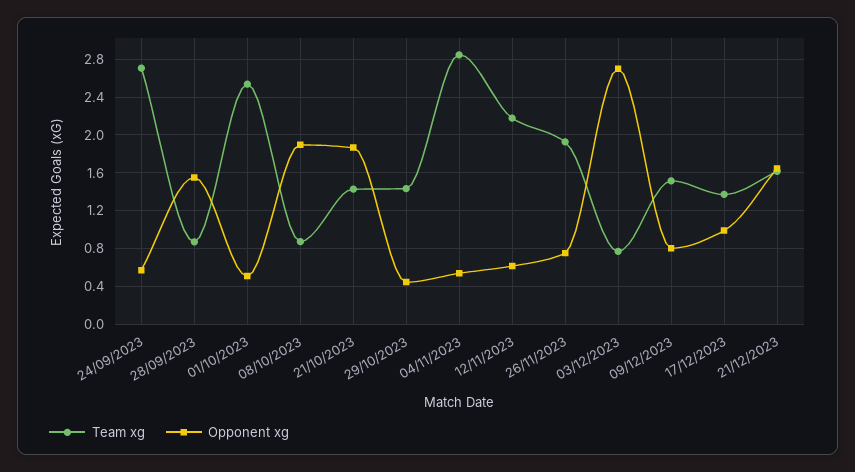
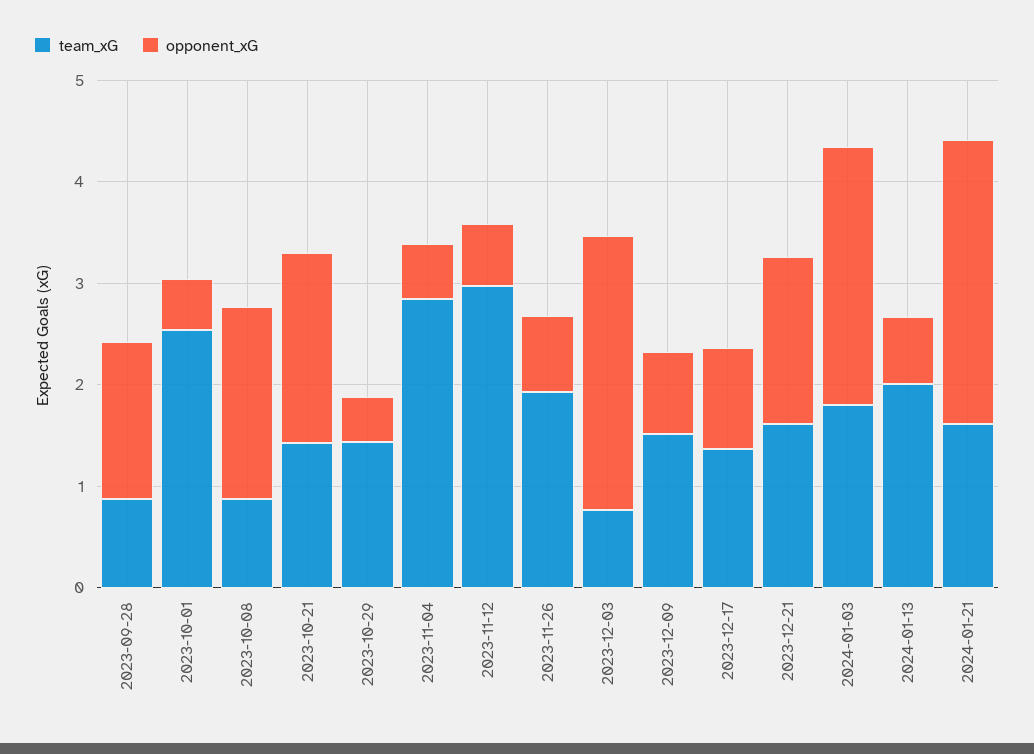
Team xg, 24/09/2023: 2.7 -> none
Opponent xg, 24/09/2023: 0.6 -> none
Team xg, 12/11/2023: 2.2 -> 3
Team xg, 2024-01-03: none -> 1.8
Opponent xg, 2024-01-03: none -> 2.6
Team xg, 2024-01-13: none -> 2
Opponent xg, 2024-01-13: none -> 0.6
Team xg, 2024-01-21: none -> 1.6
Opponent xg, 2024-01-21: none -> 2.8

